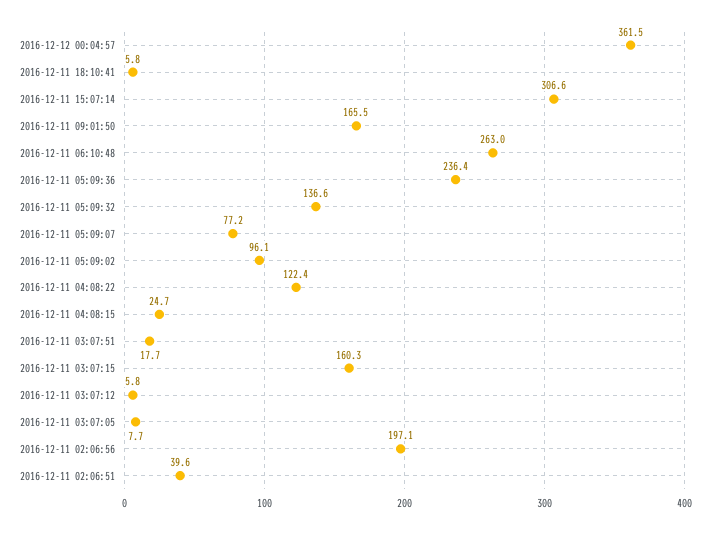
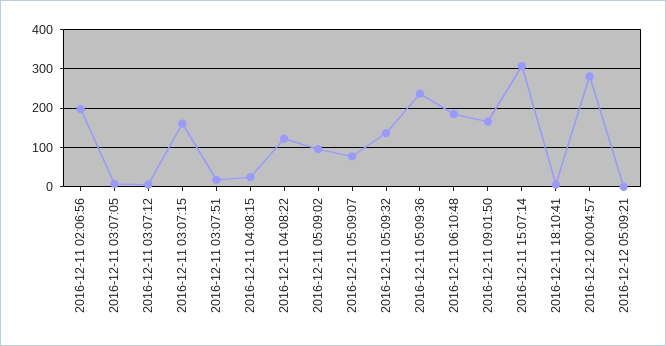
2016-12-12 00:04:57: 361.5 -> 280
2016-12-11 06:10:48: 263 -> 180
2016-12-11 02:06:51: 39.6 -> none
2016-12-12 05:09:21: none -> 0

